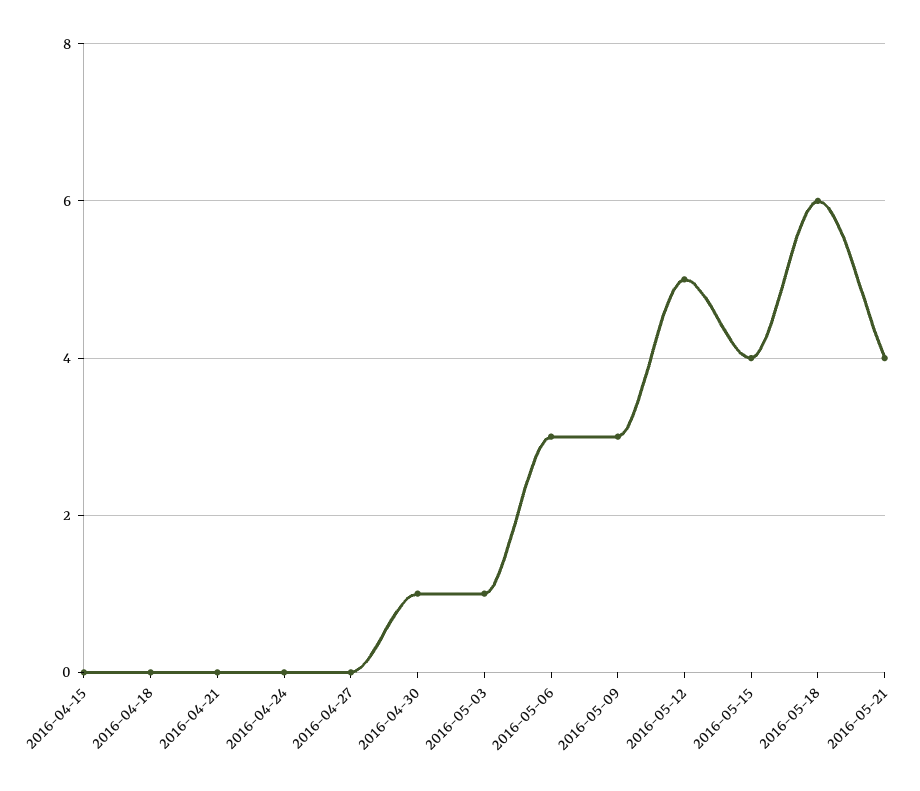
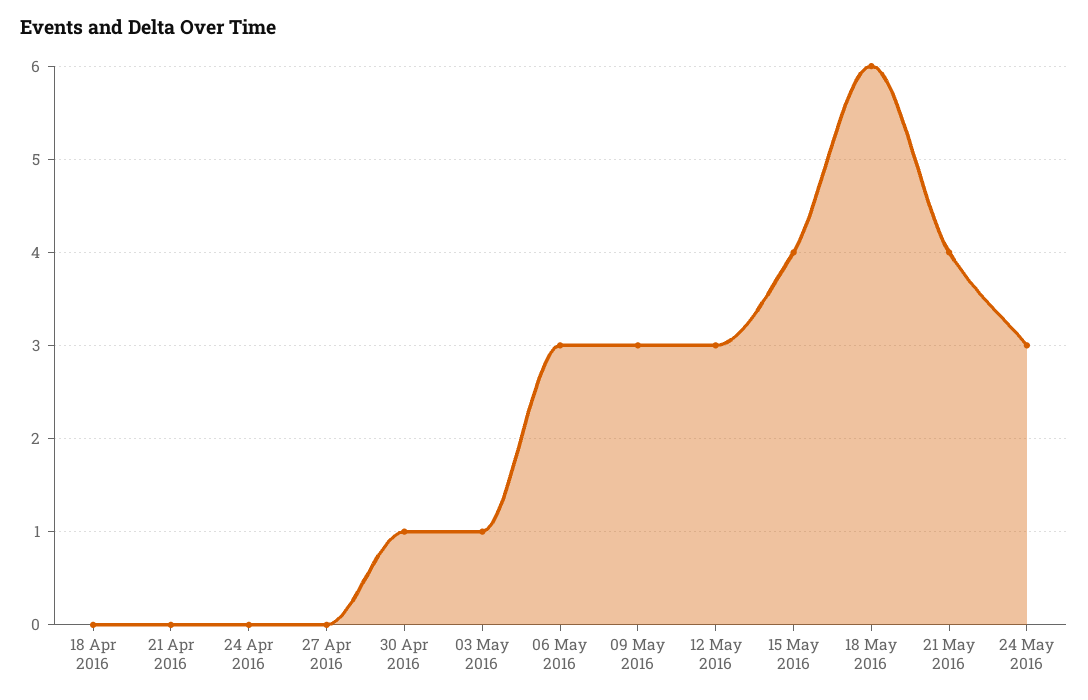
2016-04-15: 0 -> none
2016-05-12: 5 -> 3
24 May 2016: none -> 3

